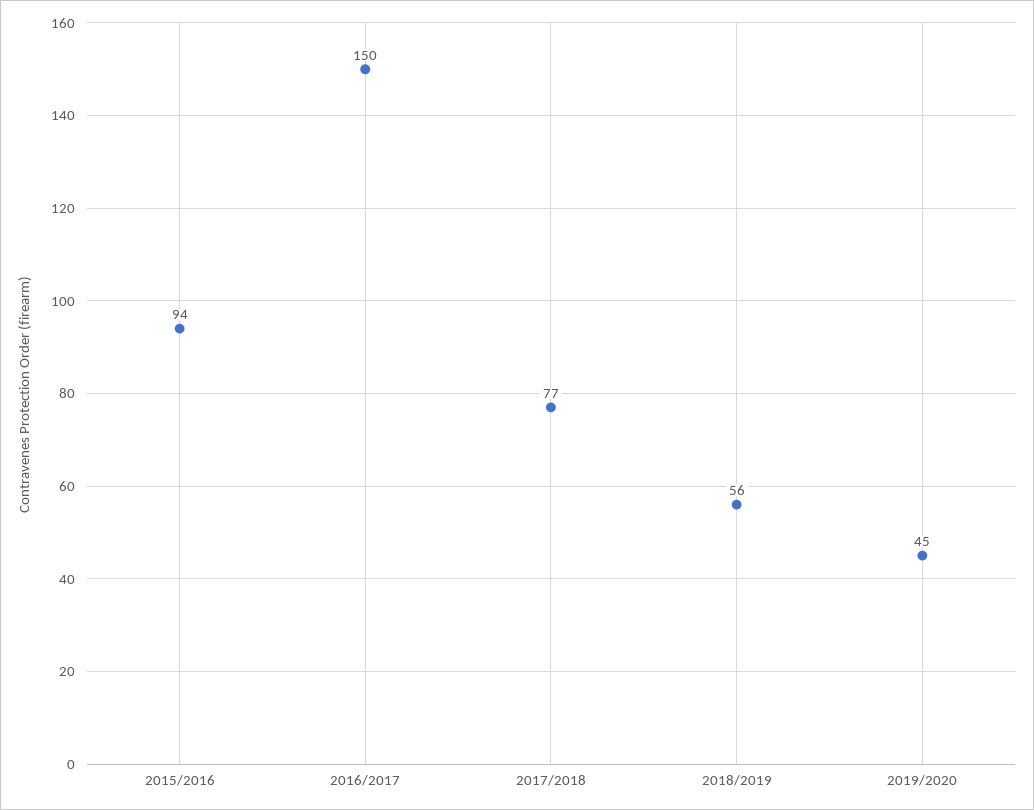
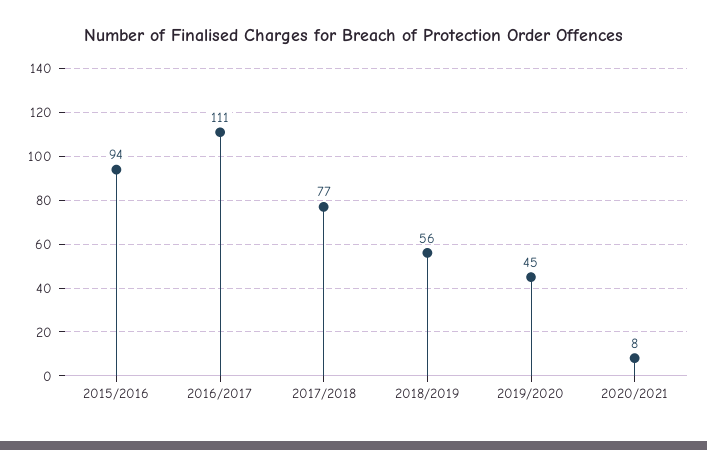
2016/2017: 150 -> 111
2020/2021: none -> 8

